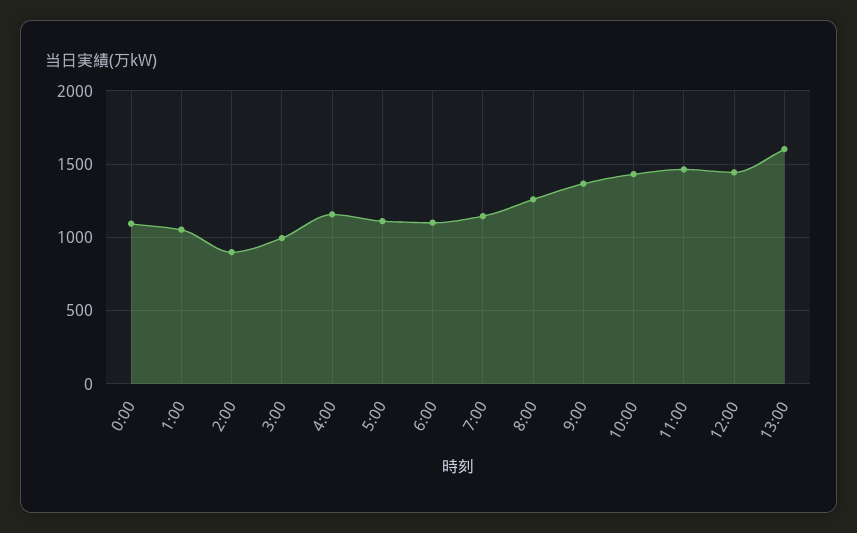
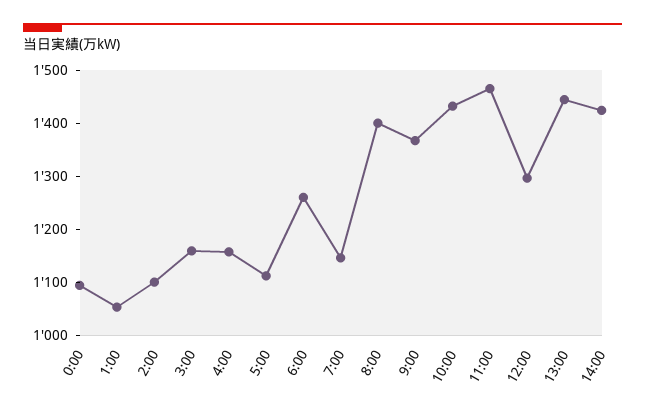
2:00: 900 -> 1100
3:00: 1000 -> 1160
6:00: 1100 -> 1260
8:00: 1250 -> 1400
12:00: 1450 -> 1300
13:00: 1600 -> 1440
14:00: none -> 1420

